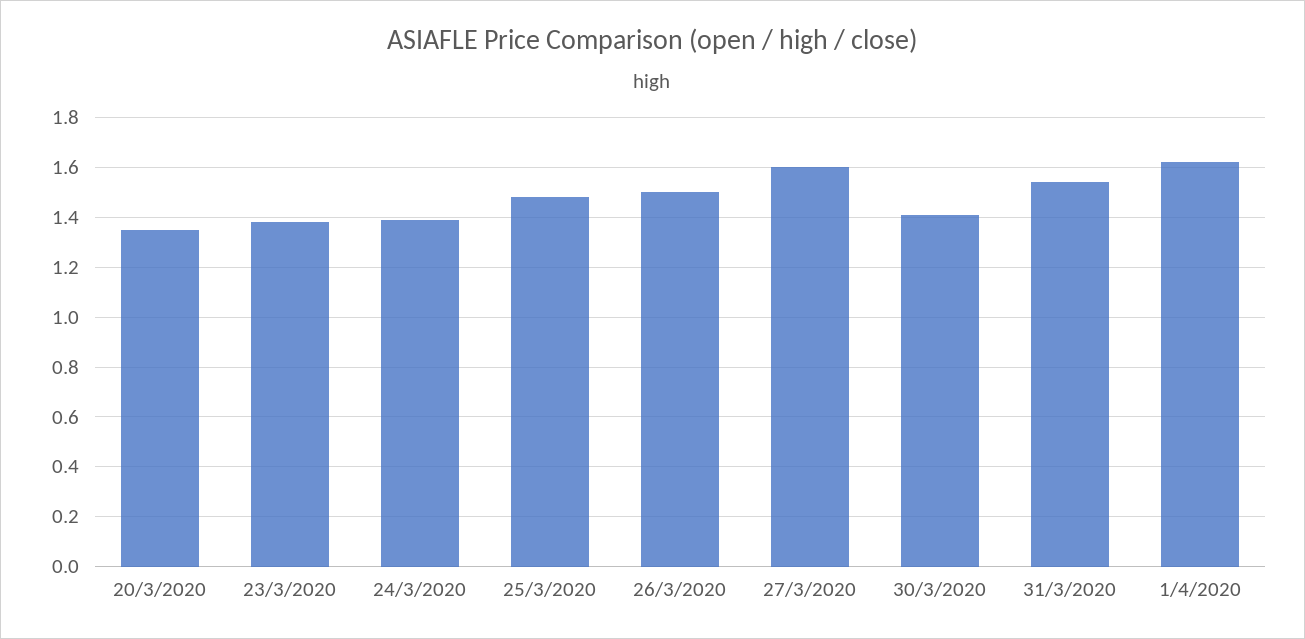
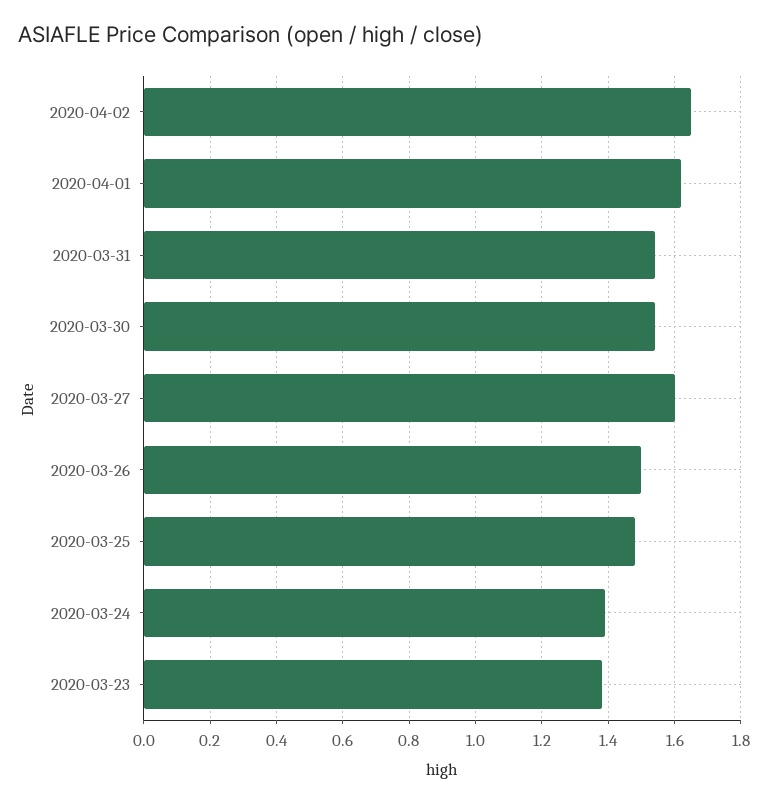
20/3/2020: 1.35 -> none
30/3/2020: 1.4 -> 1.55
2020-04-02: none -> 1.65

